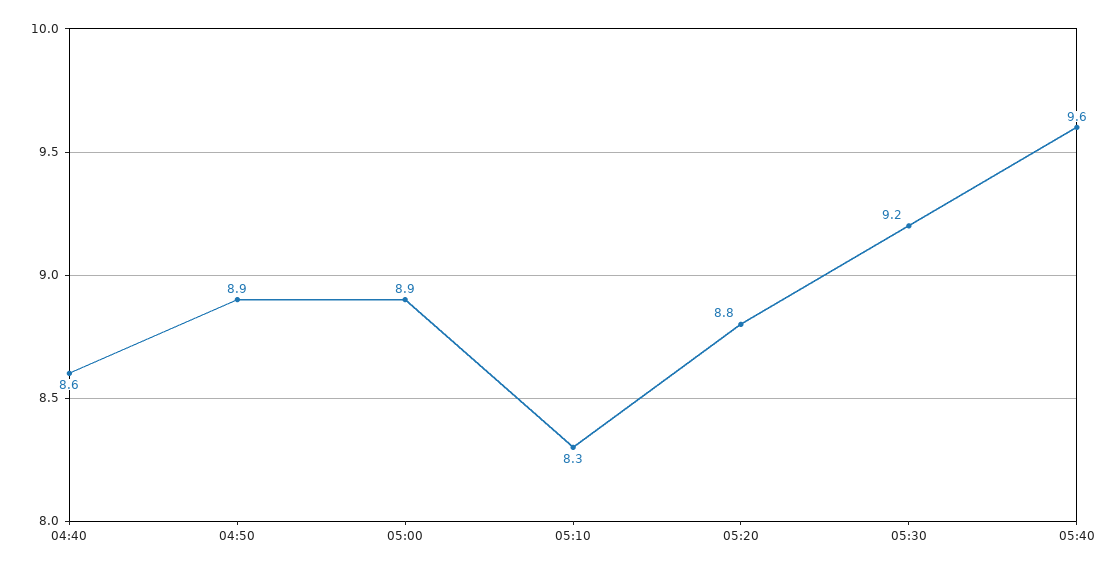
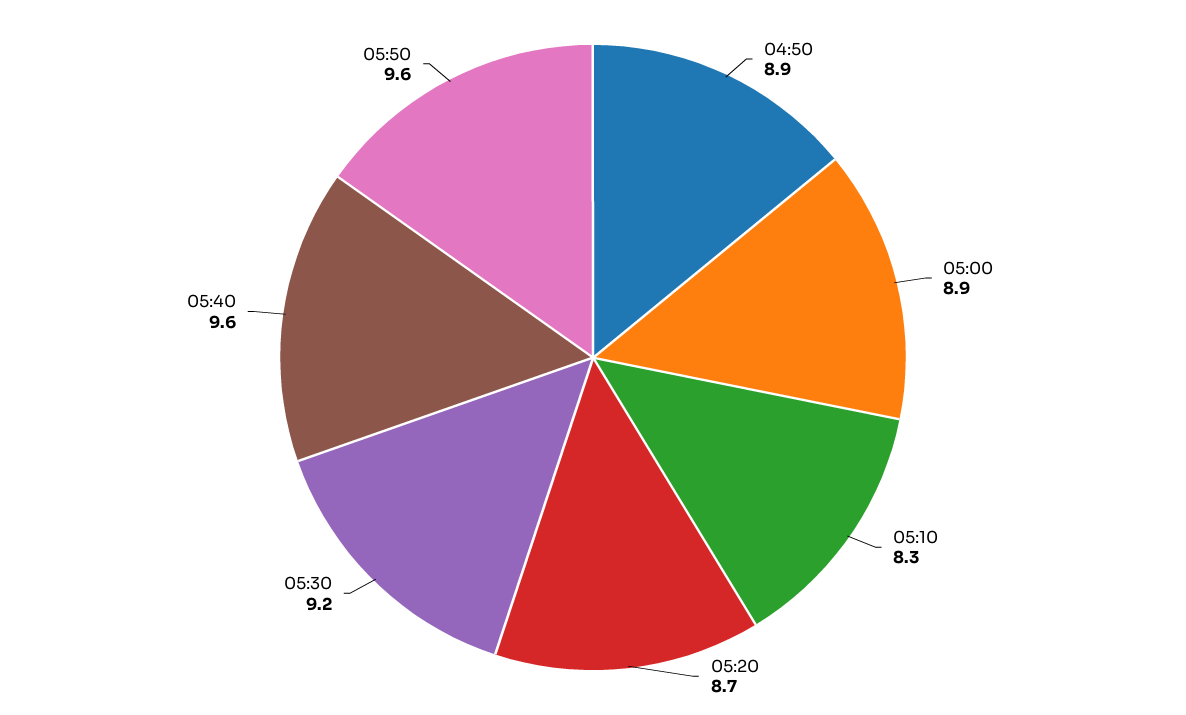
04:40: 8.6 -> none
05:20: 8.8 -> 8.7
05:50: none -> 9.6

